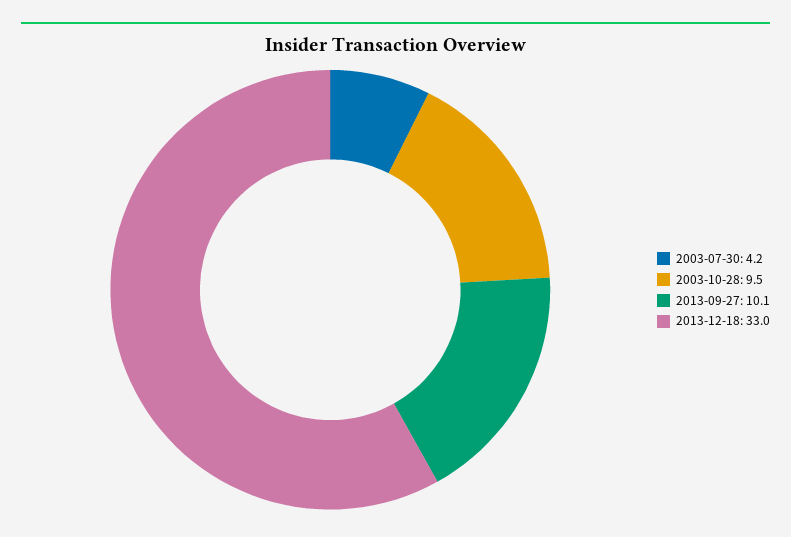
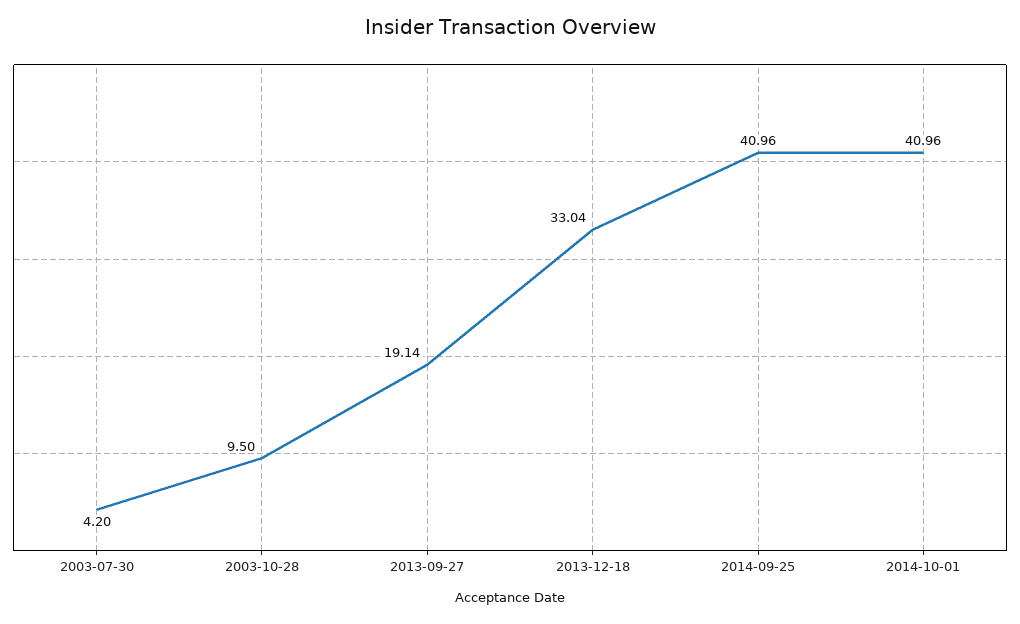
2013-09-27: 10.1 -> 19.14
2014-09-25: none -> 40.96
2014-10-01: none -> 40.96

